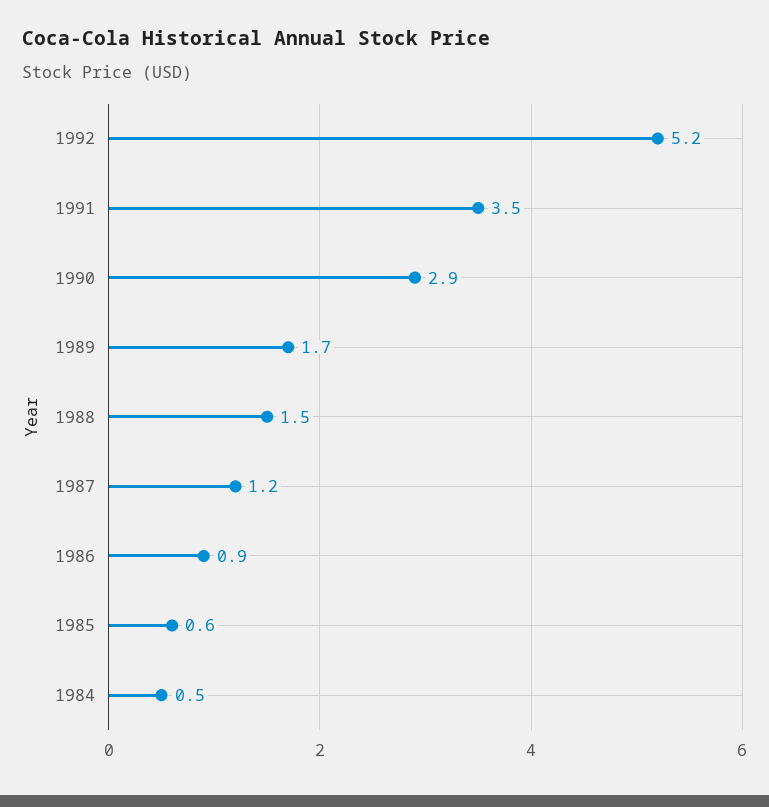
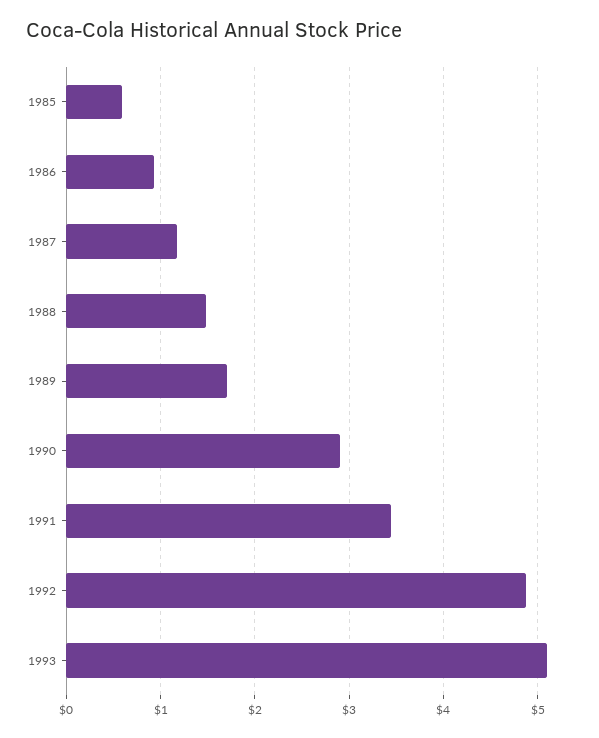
1992: 5.2 -> 4.9
1984: 0.5 -> none
1993: none -> 5.1

